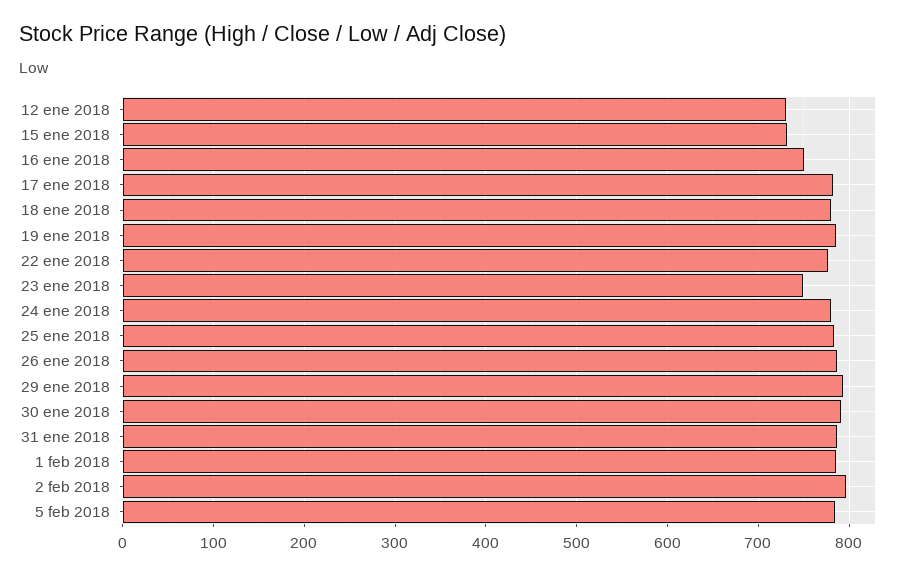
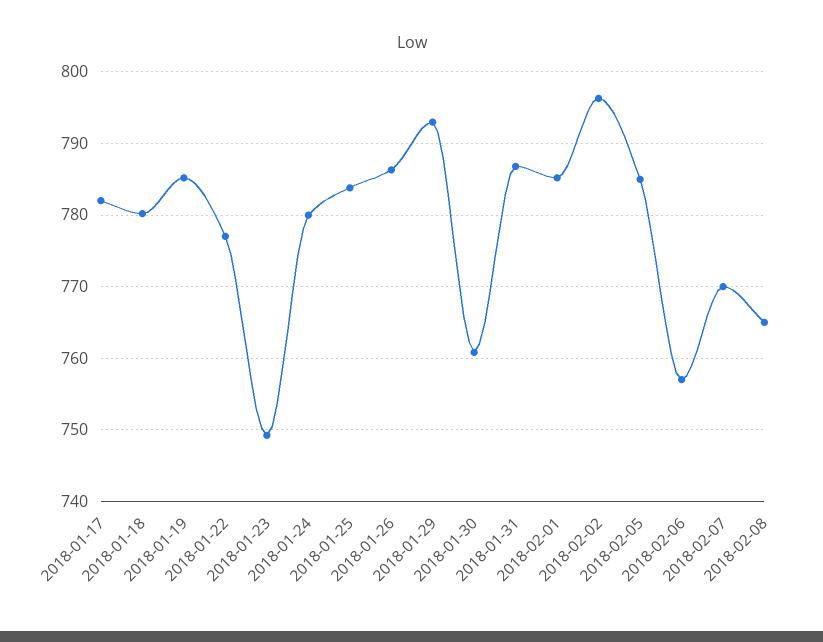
12 ene 2018: 730 -> none
15 ene 2018: 730 -> none
16 ene 2018: 750 -> none
30 ene 2018: 790 -> 761
2018-02-06: none -> 757
2018-02-07: none -> 770
2018-02-08: none -> 765

